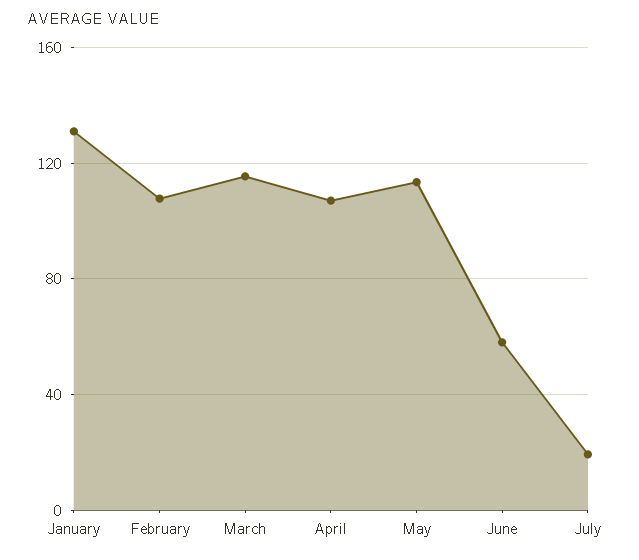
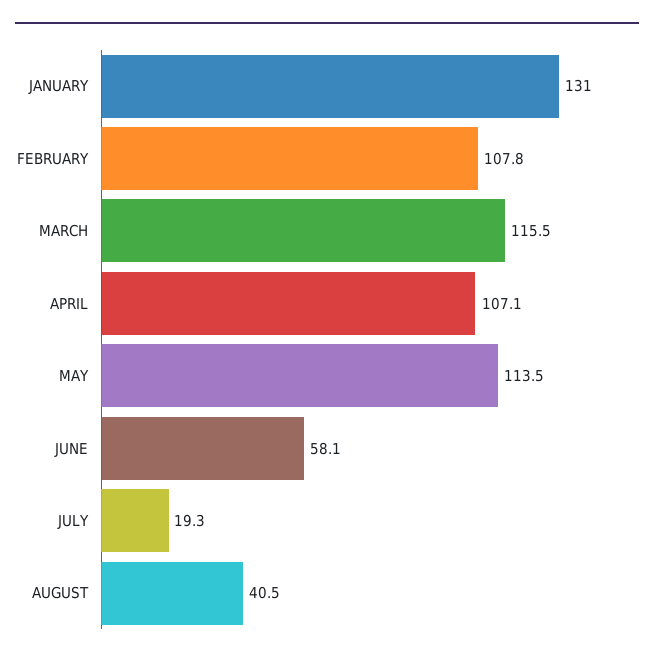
AUGUST: none -> 40.5

